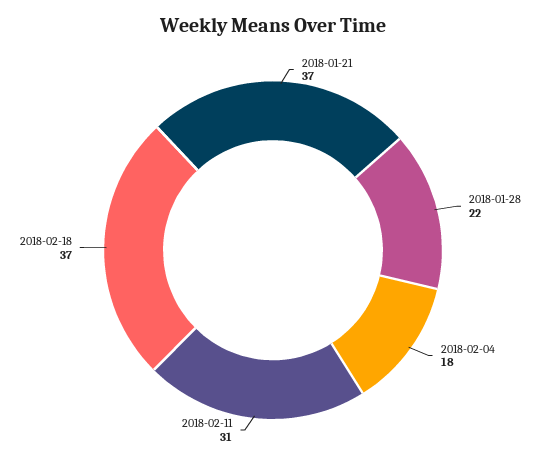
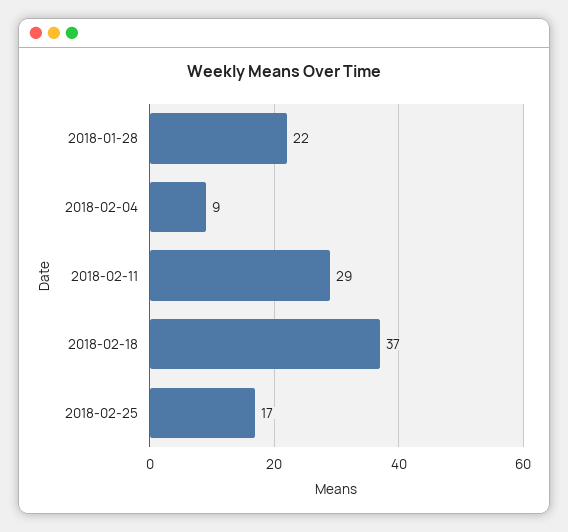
2018-01-21: 37 -> none
2018-02-04: 18 -> 9
2018-02-11: 31 -> 29
2018-02-25: none -> 17

